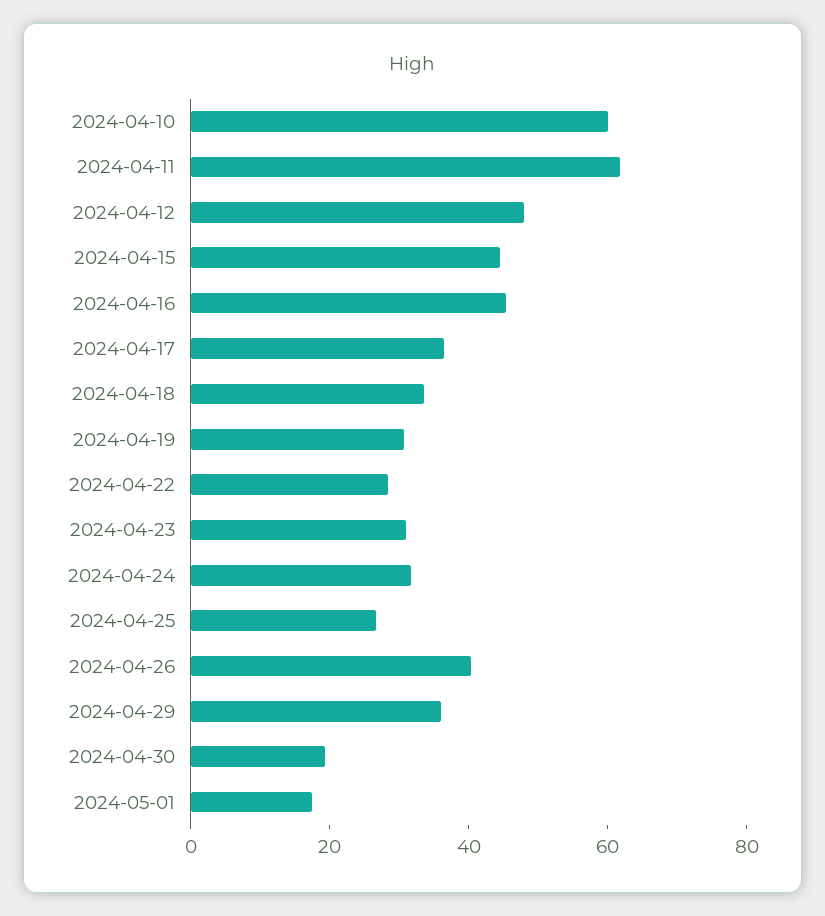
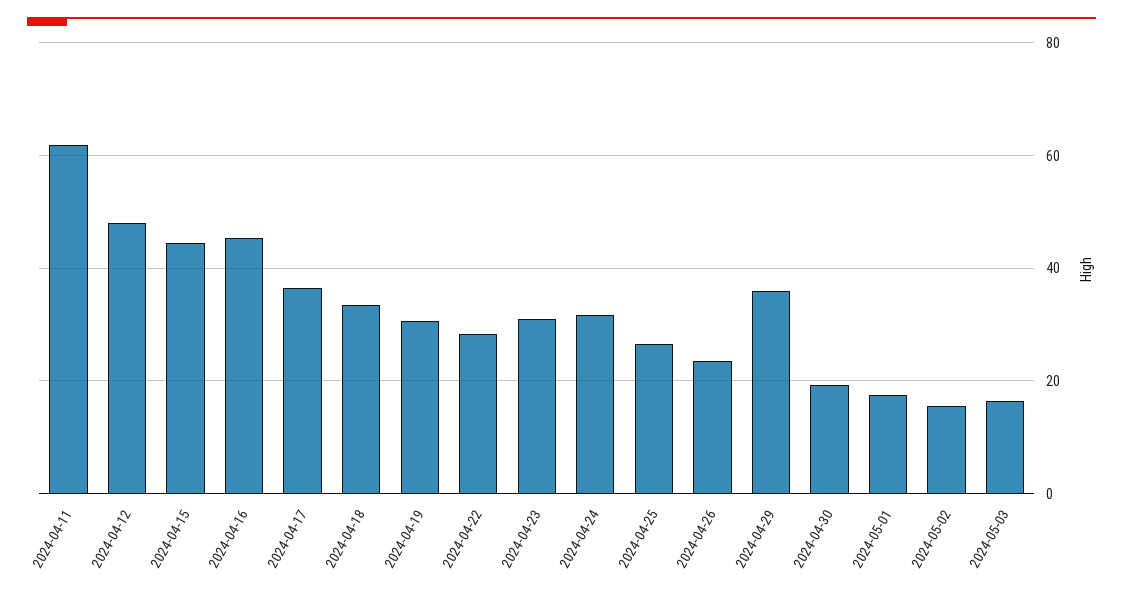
2024-04-10: 60 -> none
2024-04-26: 40 -> 24
2024-05-02: none -> 16
2024-05-03: none -> 16

